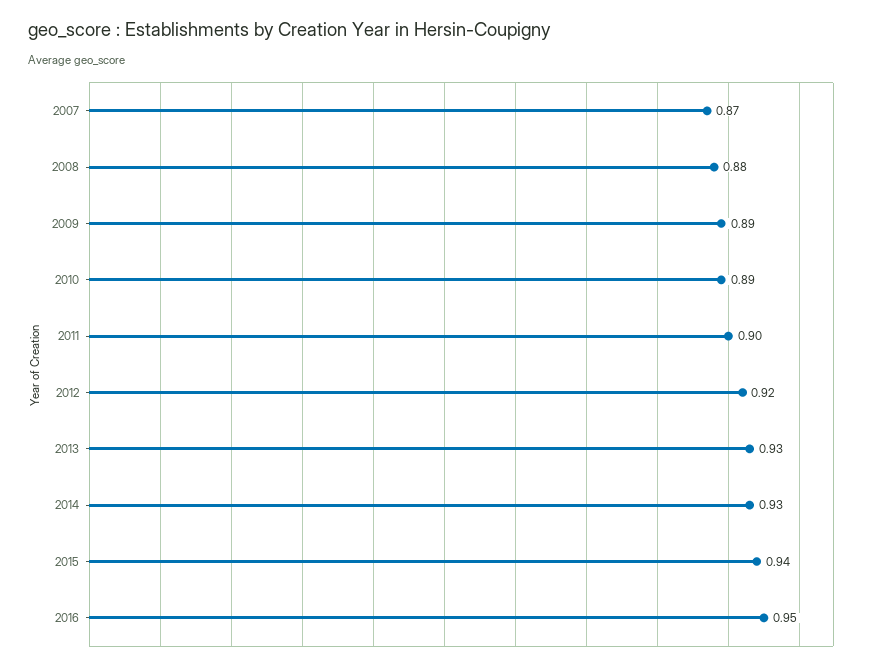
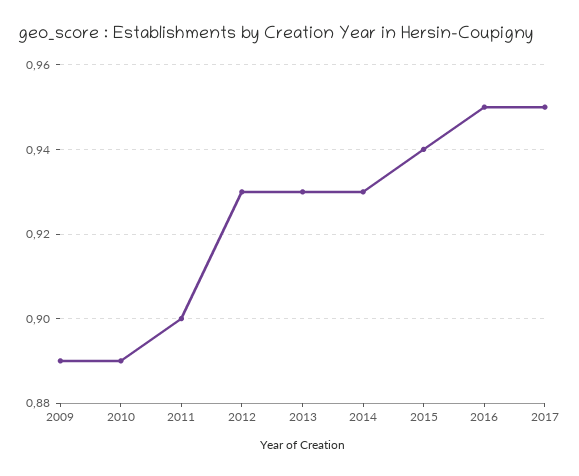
2007: 0.87 -> none
2008: 0.88 -> none
2012: 0.92 -> 0.93
2017: none -> 0.95

